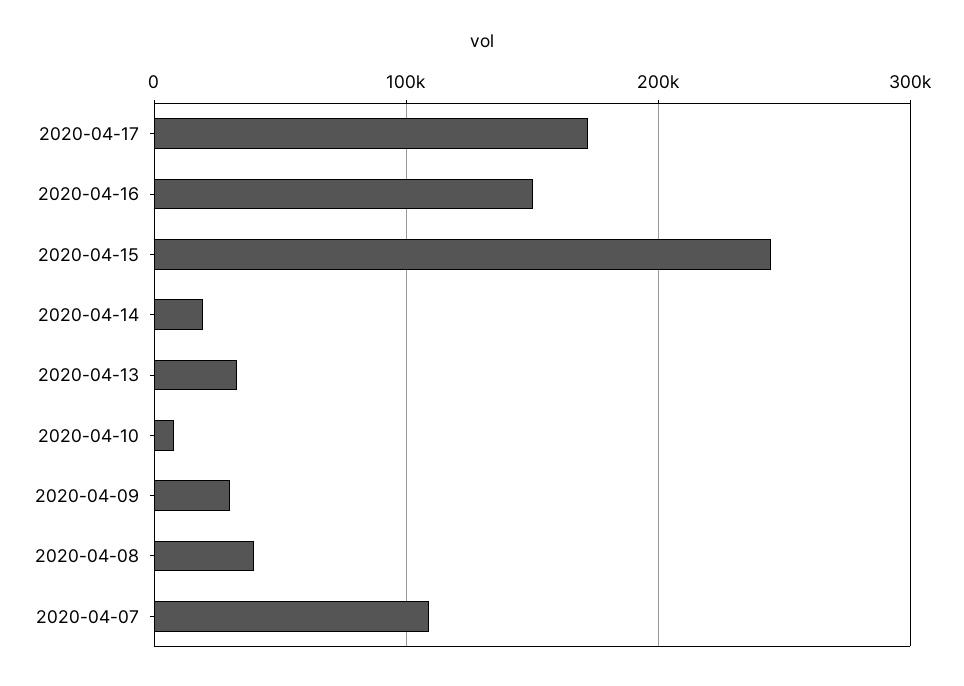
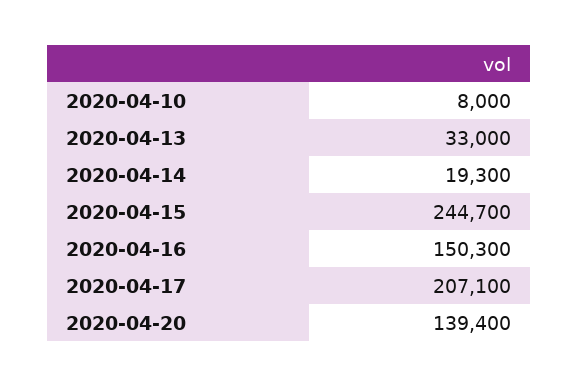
2020-04-17: 170000 -> 207100
2020-04-09: 30000 -> none
2020-04-08: 40000 -> none
2020-04-07: 110000 -> none
2020-04-20: none -> 139400

